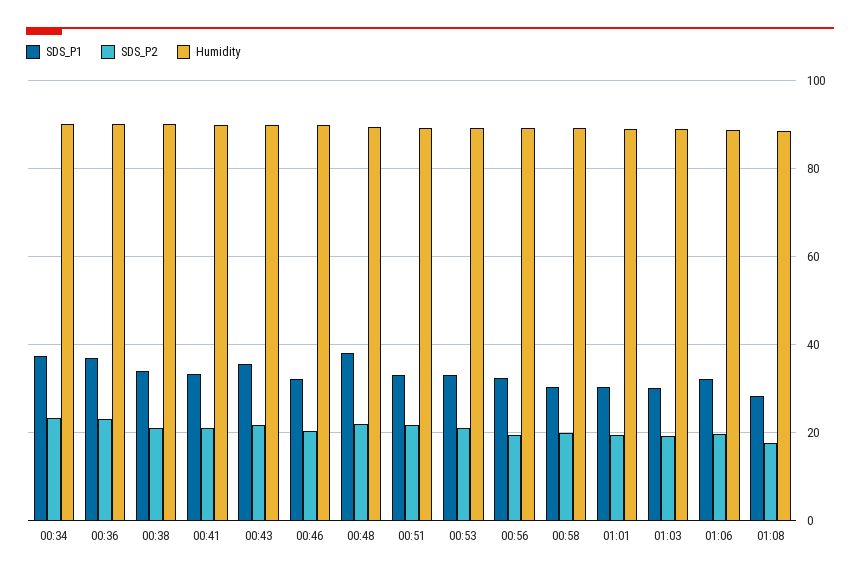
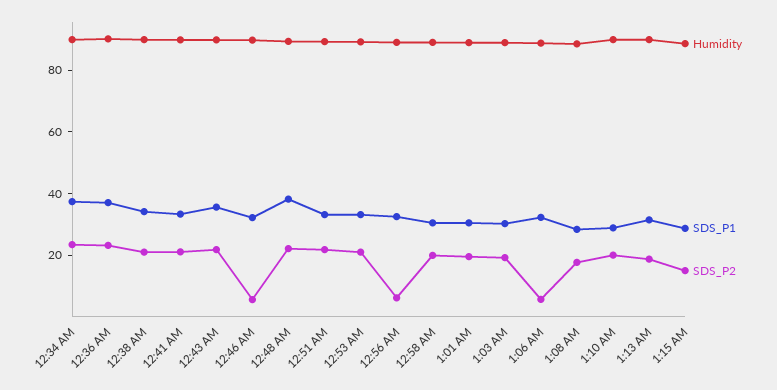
SDS_P2, 00:46: 20 -> 5
SDS_P2, 00:56: 20 -> 5
SDS_P2, 01:06: 20 -> 5
Humidity, 1:10 AM: none -> 90
SDS_P1, 1:10 AM: none -> 30
SDS_P2, 1:10 AM: none -> 20
Humidity, 1:13 AM: none -> 90
SDS_P1, 1:13 AM: none -> 30
SDS_P2, 1:13 AM: none -> 20
Humidity, 1:15 AM: none -> 90
SDS_P1, 1:15 AM: none -> 30
SDS_P2, 1:15 AM: none -> 15

